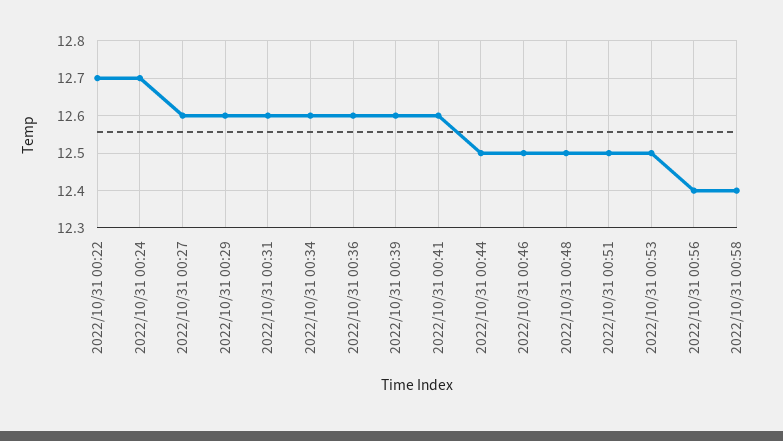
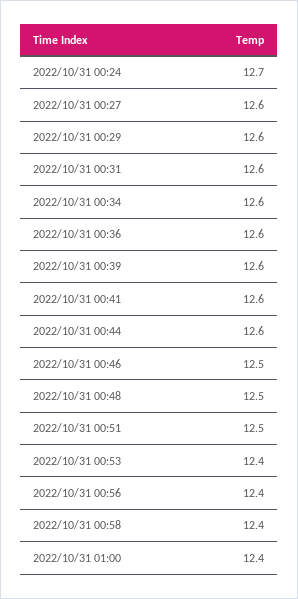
2022/10/31 00:22: 12.7 -> none
2022/10/31 00:44: 12.5 -> 12.6
2022/10/31 00:53: 12.5 -> 12.4
2022/10/31 01:00: none -> 12.4

